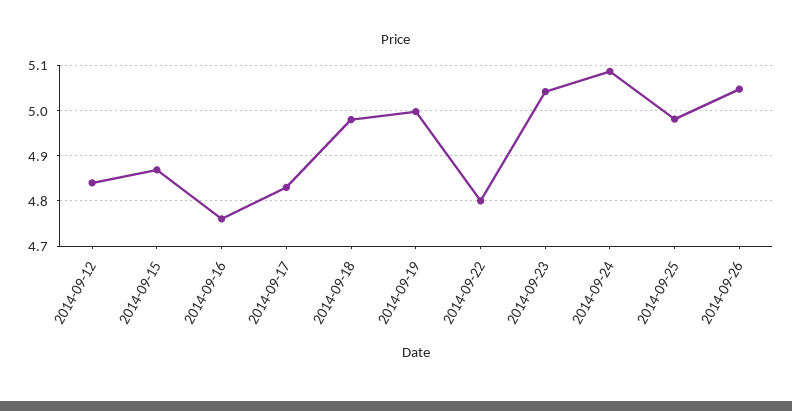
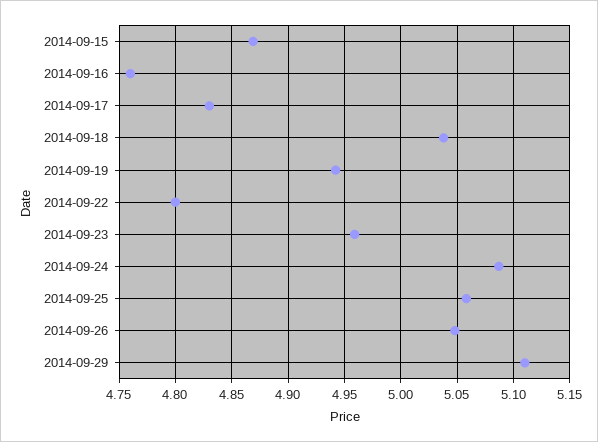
2014-09-12: 4.84 -> none
2014-09-18: 4.98 -> 5.04
2014-09-19: 5 -> 4.94
2014-09-23: 5.04 -> 4.96
2014-09-25: 4.98 -> 5.06
2014-09-29: none -> 5.11

